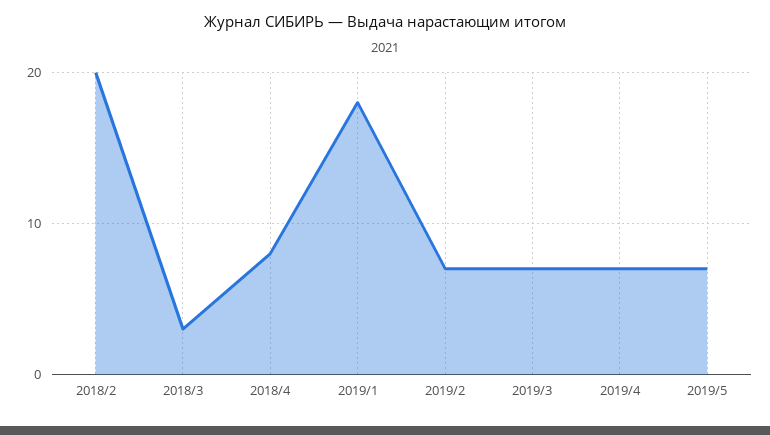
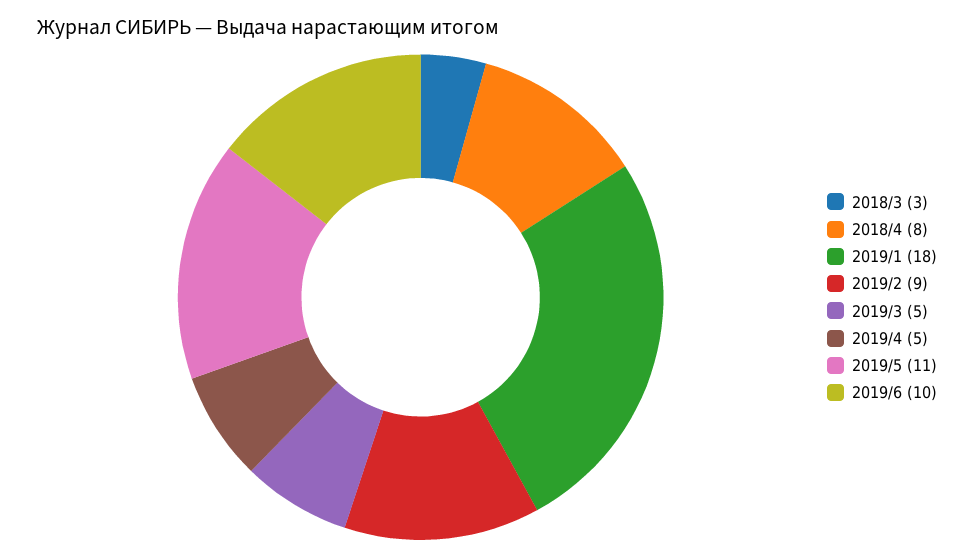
2018/2: 20 -> none
2019/2: 7 -> 9
2019/3: 7 -> 5
2019/4: 7 -> 5
2019/5: 7 -> 11
2019/6: none -> 10

